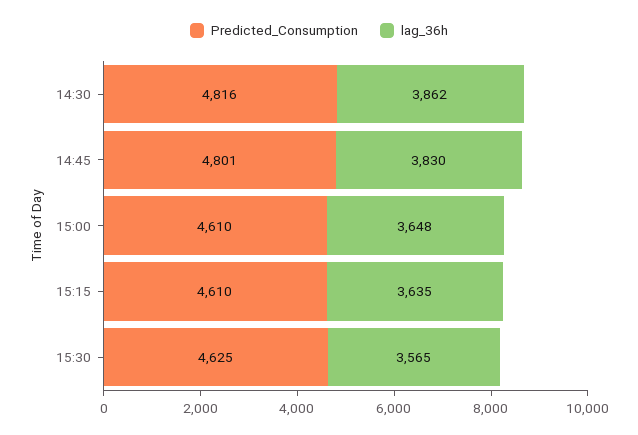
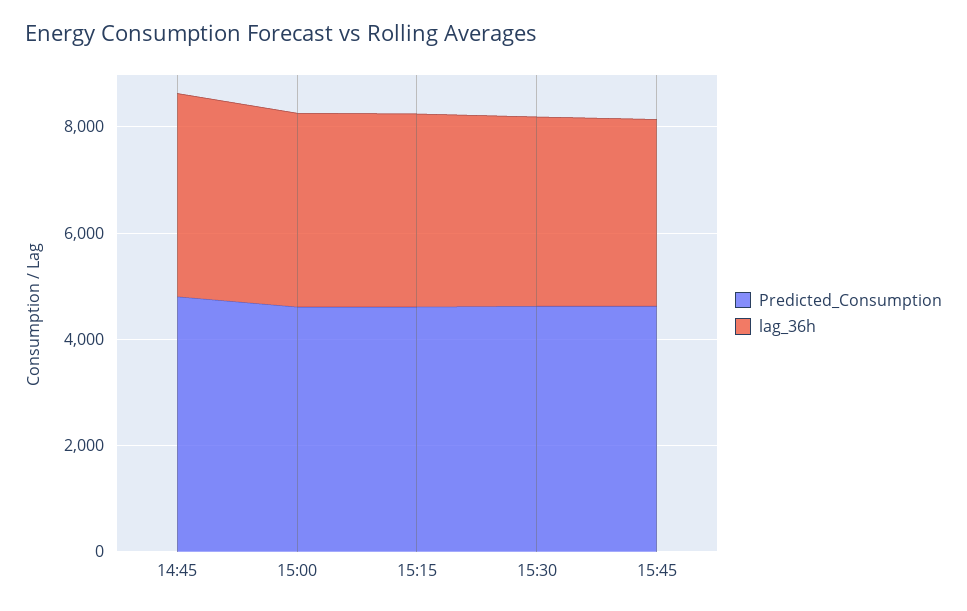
Predicted_Consumption, 14:30: 4816 -> none
lag_36h, 14:30: 3862 -> none
Predicted_Consumption, 15:45: none -> 4500
lag_36h, 15:45: none -> 3500

